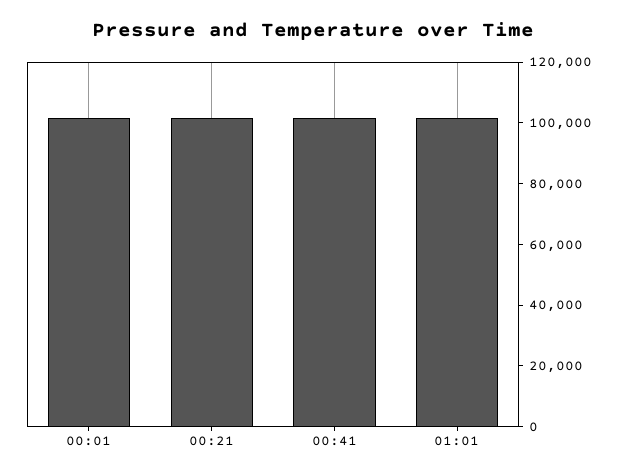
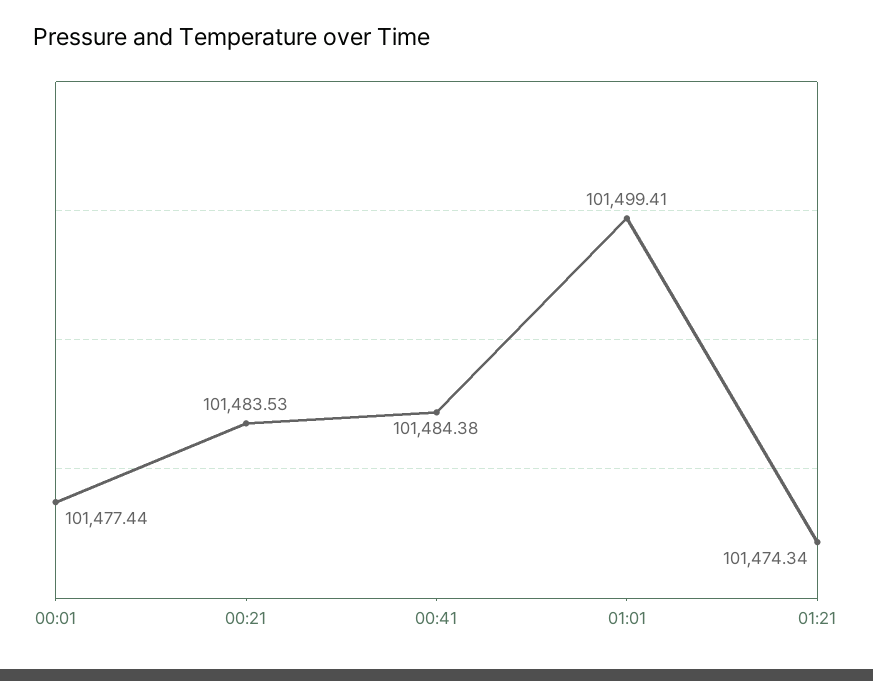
01:21: none -> 101474.34

